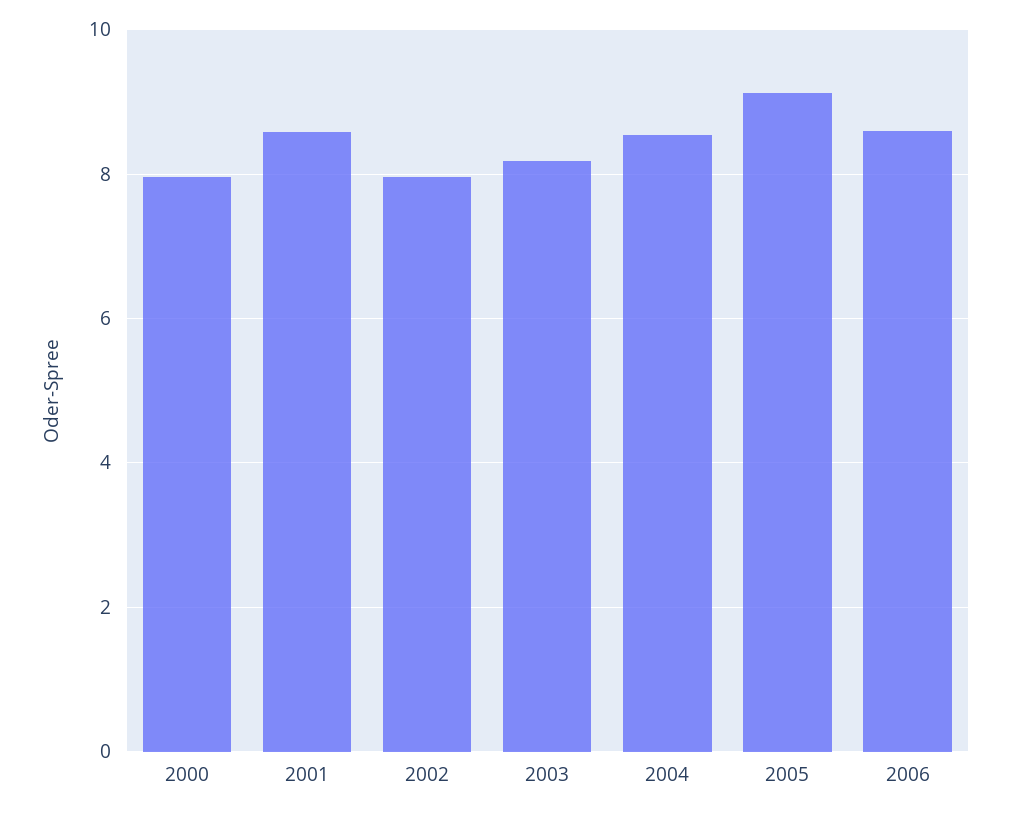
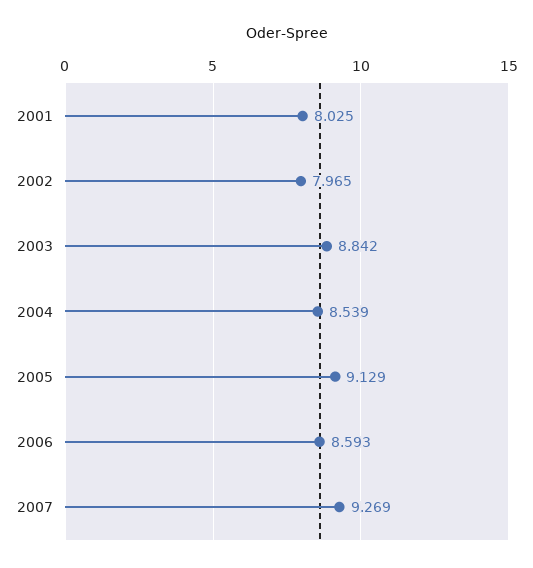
2000: 8 -> none
2001: 8.6 -> 8.025
2003: 8.2 -> 8.842
2007: none -> 9.269

